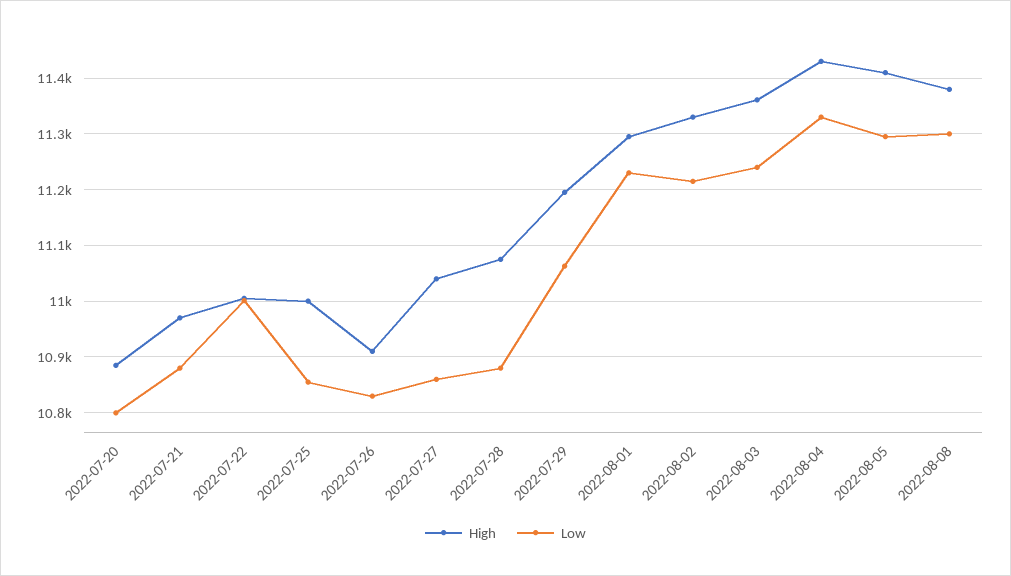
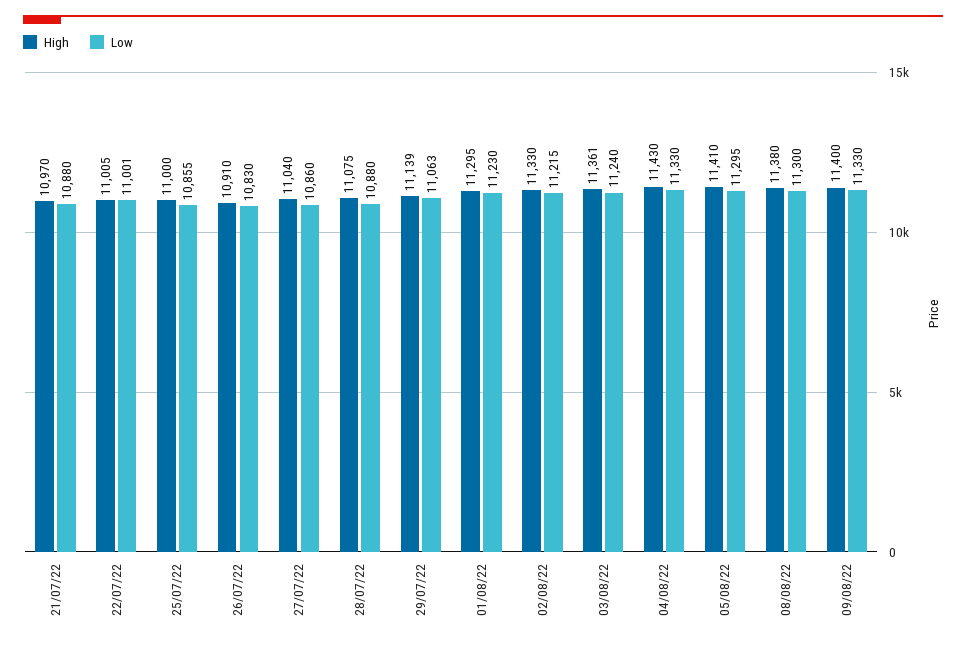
High, 2022-07-20: 10880 -> none
Low, 2022-07-20: 10800 -> none
High, 2022-07-29: 11200 -> 11139
High, 09/08/22: none -> 11400
Low, 09/08/22: none -> 11330

